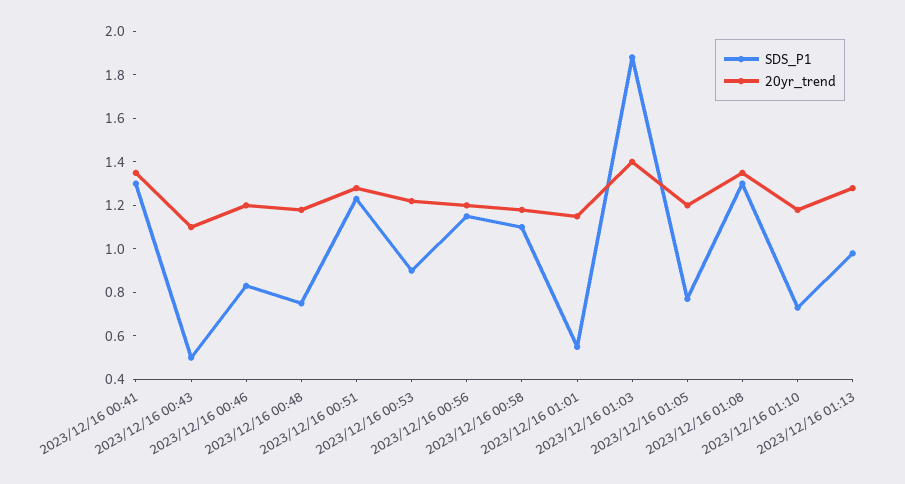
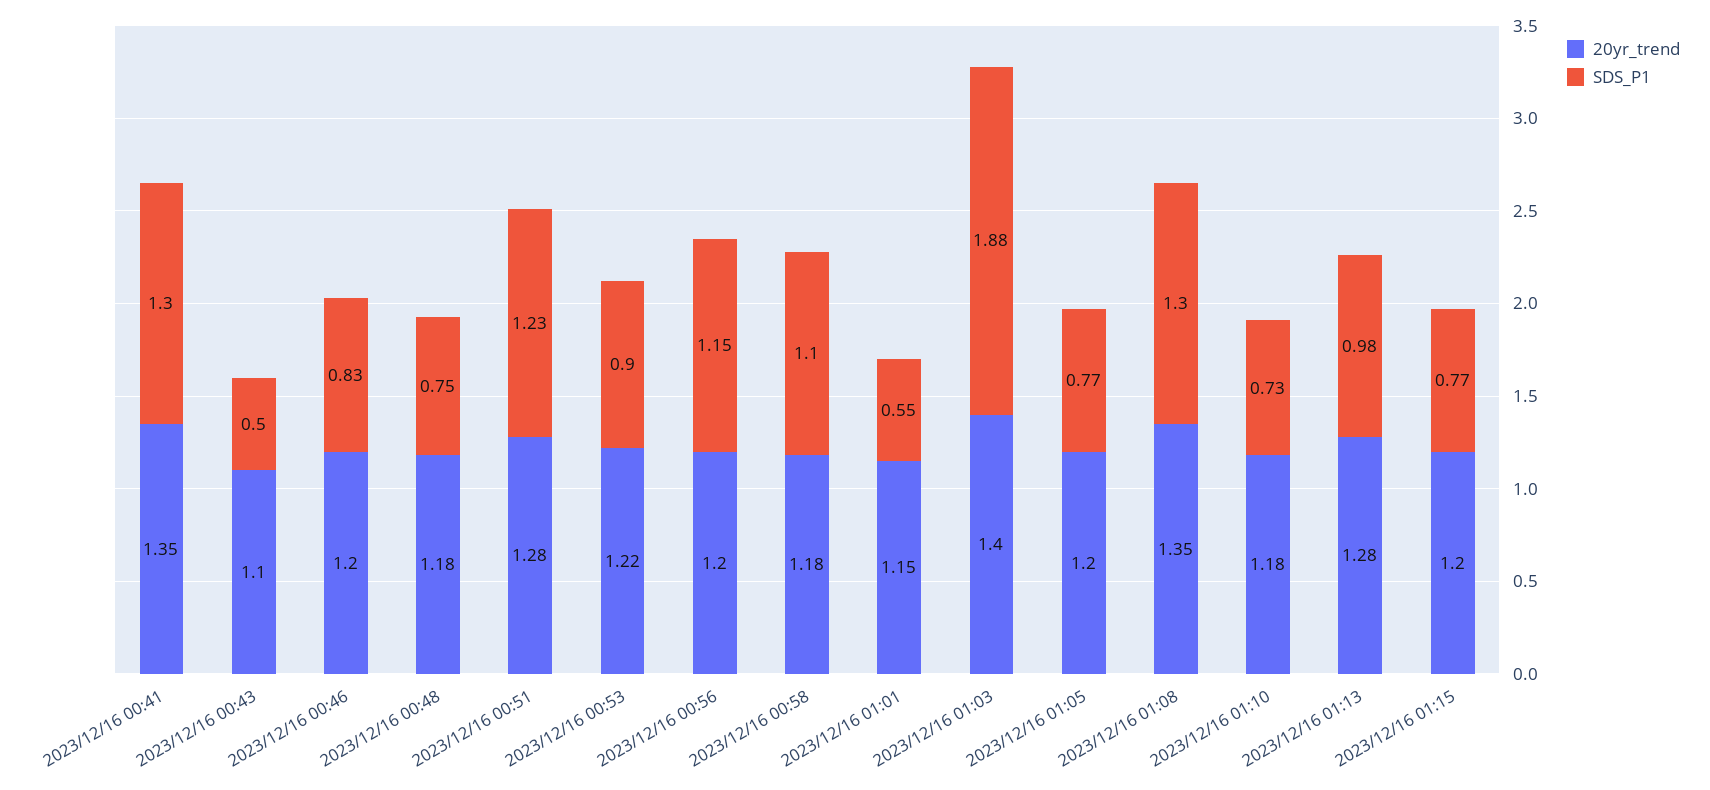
20yr_trend, 2023/12/16 01:15: none -> 1.2
SDS_P1, 2023/12/16 01:15: none -> 0.77

